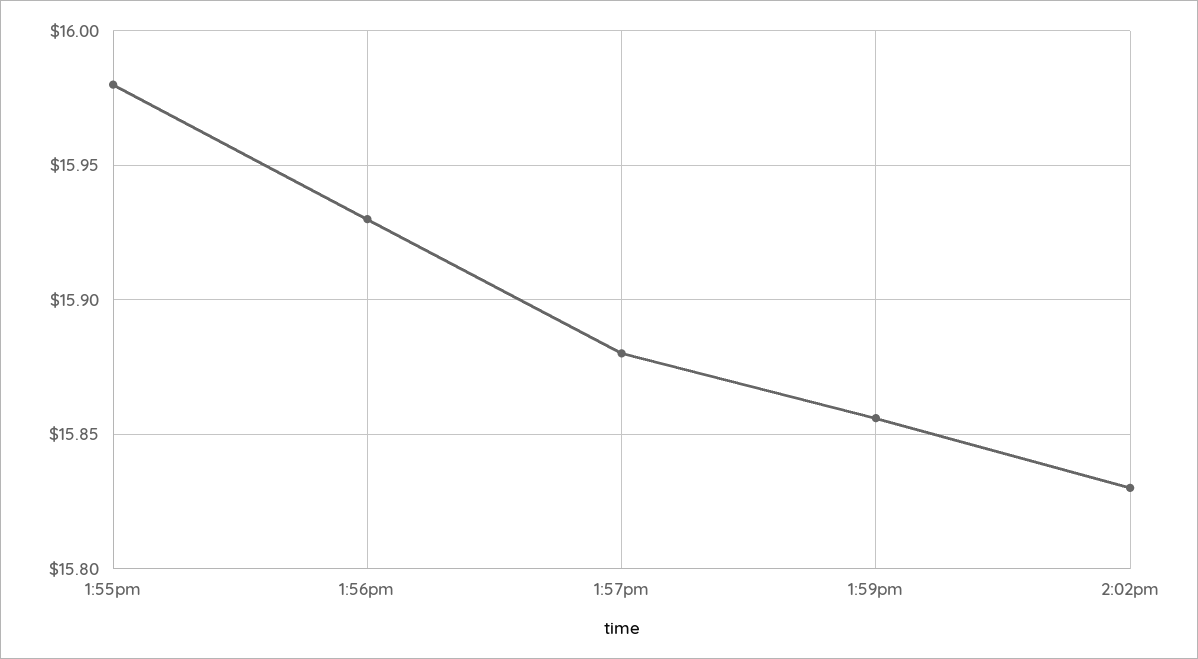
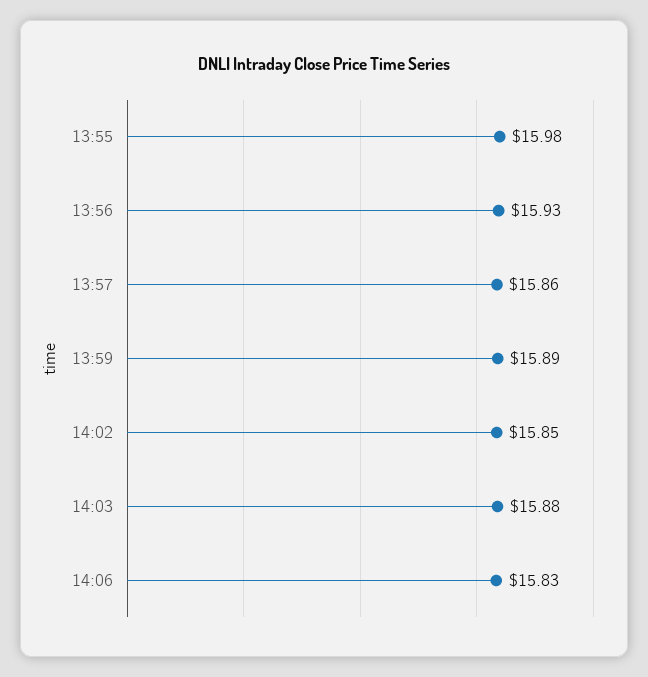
1:57pm: 15.88 -> 15.86
1:59pm: 15.855 -> 15.89
2:02pm: 15.83 -> 15.85
14:03: none -> 15.88
14:06: none -> 15.83

